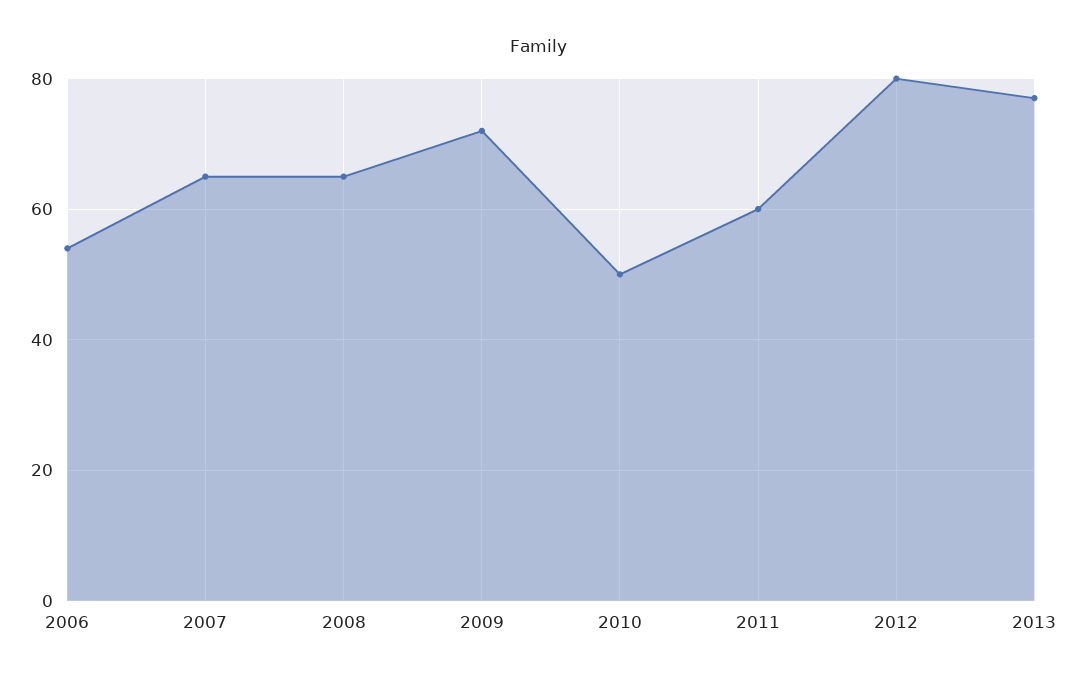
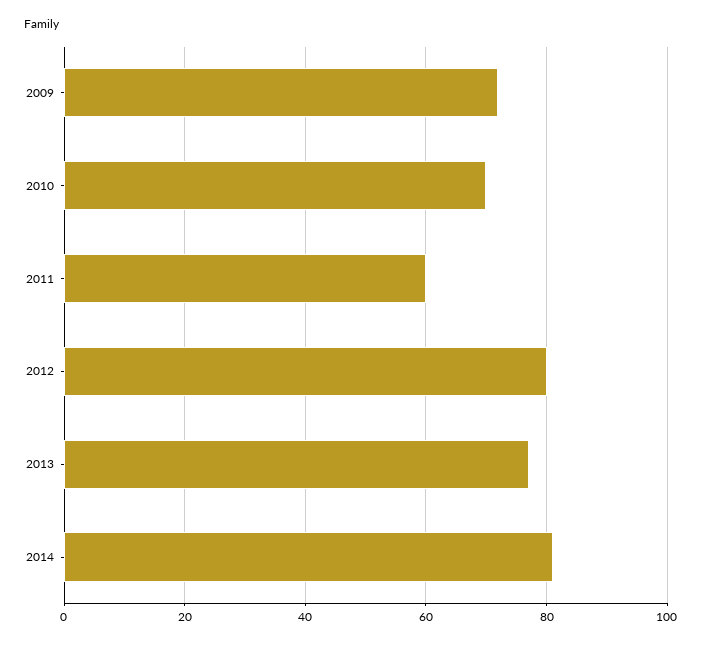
2006: 55 -> none
2007: 65 -> none
2008: 65 -> none
2010: 50 -> 70
2014: none -> 80

